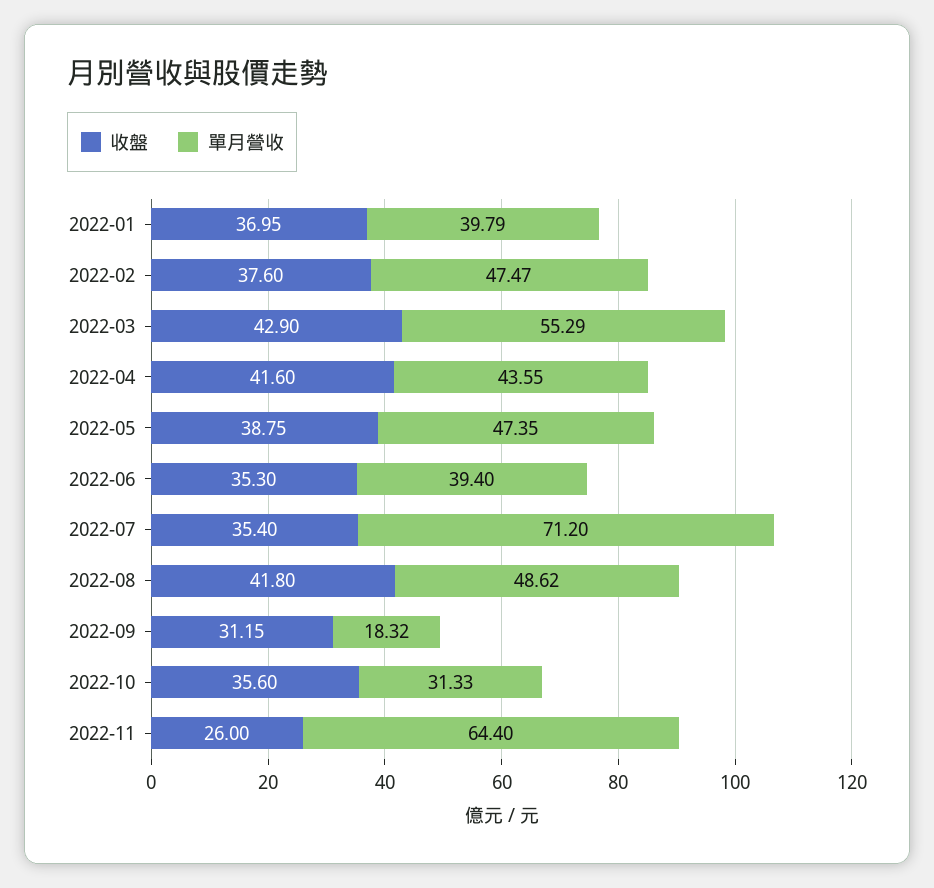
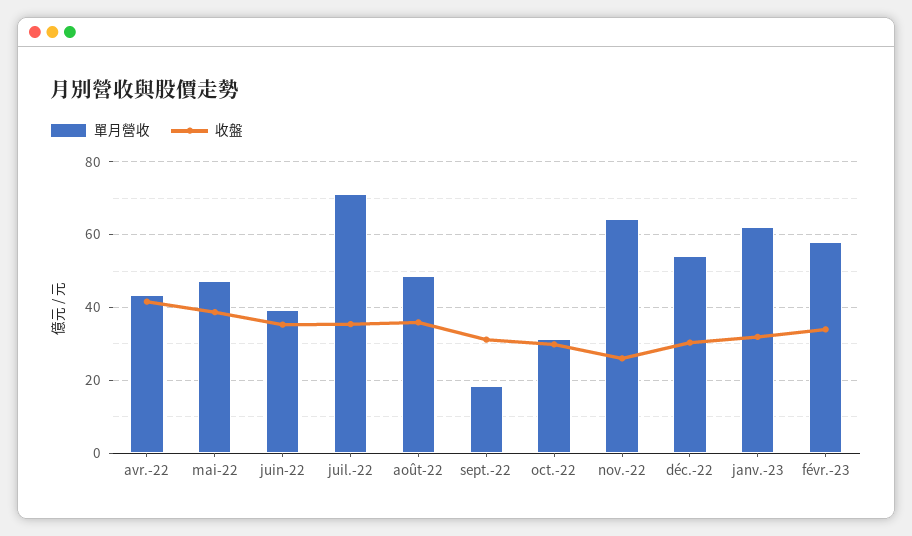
收盤, 2022-01: 36.95 -> none
單月營收, 2022-01: 39.79 -> none
收盤, 2022-02: 37.6 -> none
單月營收, 2022-02: 47.47 -> none
收盤, 2022-03: 42.9 -> none
單月營收, 2022-03: 55.29 -> none
收盤, 2022-08: 41.8 -> 36
收盤, 2022-10: 35.6 -> 30
單月營收, déc.-22: none -> 54
收盤, déc.-22: none -> 30
單月營收, janv.-23: none -> 62
收盤, janv.-23: none -> 32
單月營收, févr.-23: none -> 58
收盤, févr.-23: none -> 34

